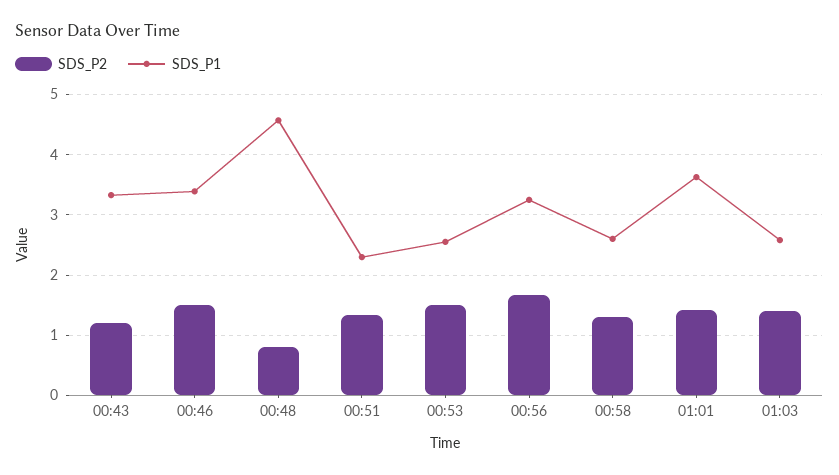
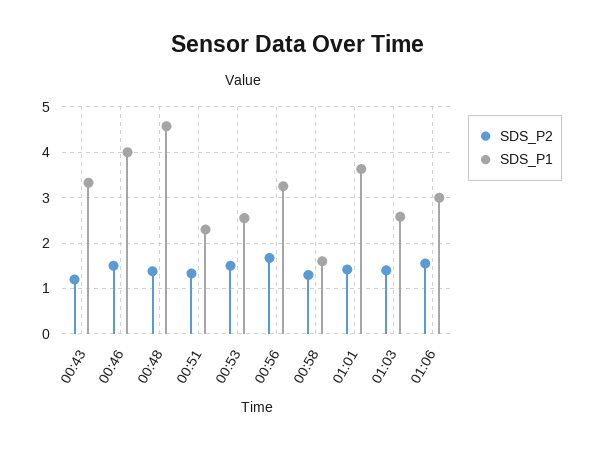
SDS_P1, 00:46: 3.4 -> 4
SDS_P2, 00:48: 0.8 -> 1.4
SDS_P1, 00:58: 2.6 -> 1.6
SDS_P2, 01:06: none -> 1.6
SDS_P1, 01:06: none -> 3

